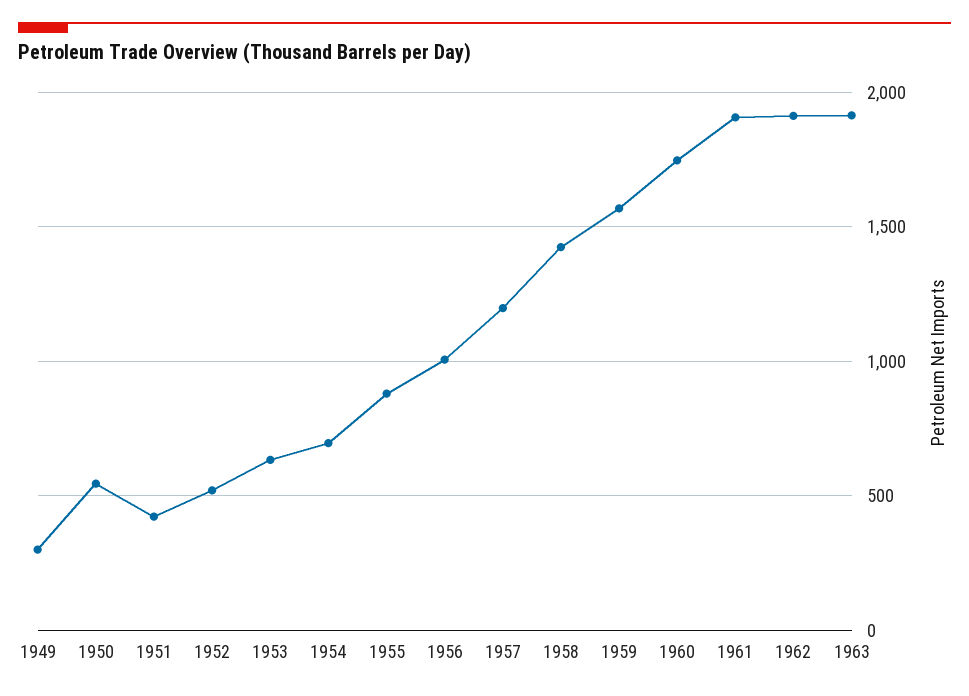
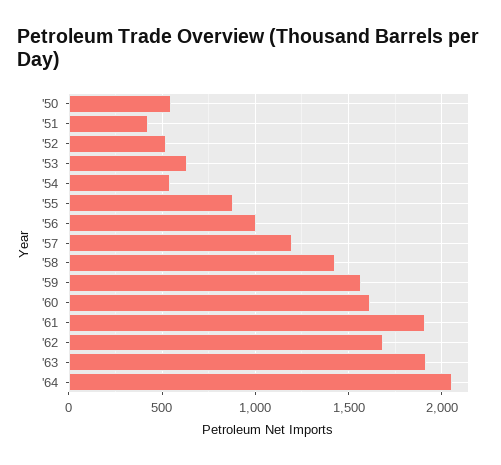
1949: 300 -> none
1954: 700 -> 550
1960: 1750 -> 1600
1962: 1900 -> 1700
'64: none -> 2050

